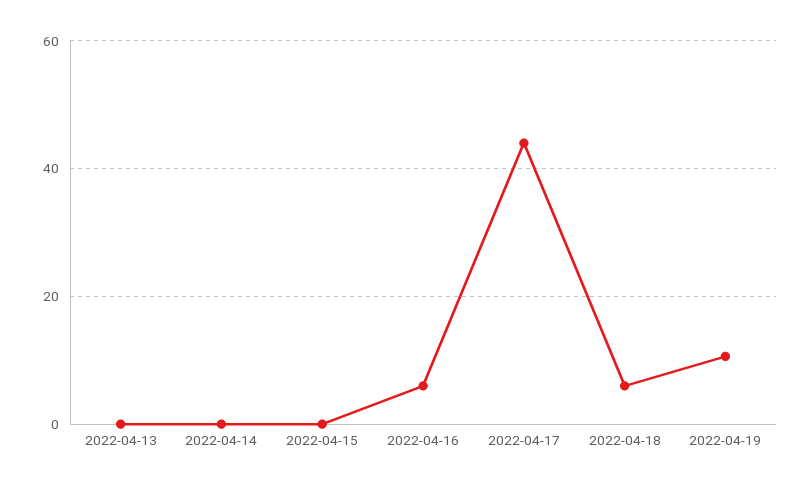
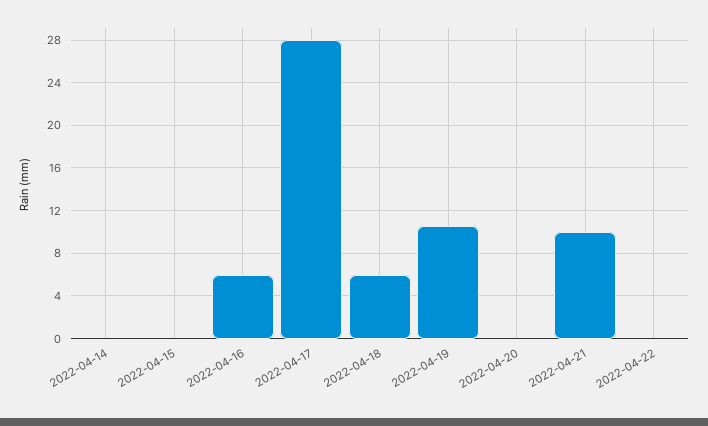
2022-04-13: 0 -> none
2022-04-17: 44 -> 28
2022-04-20: none -> 0
2022-04-21: none -> 10
2022-04-22: none -> 0

